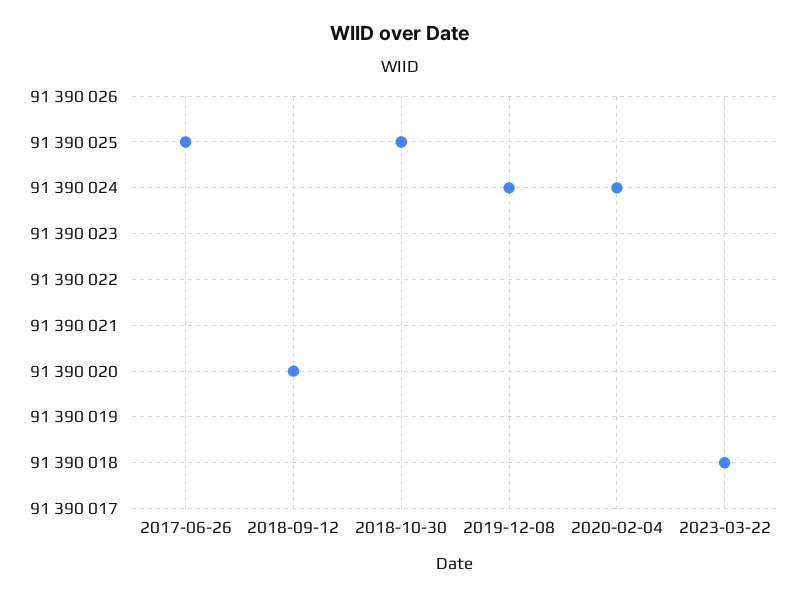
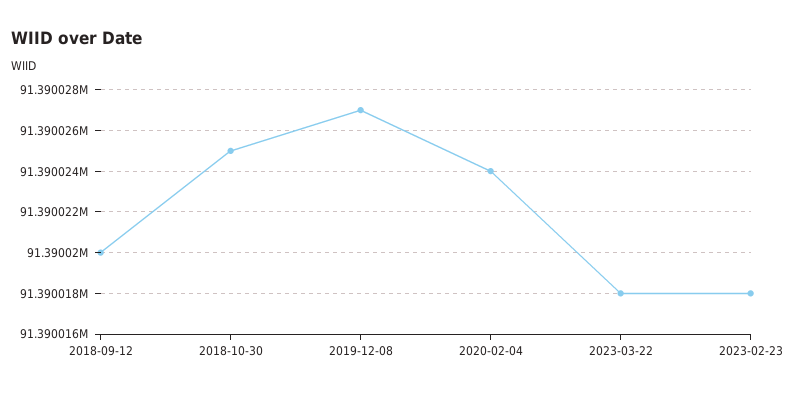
2017-06-26: 91390025 -> none
2019-12-08: 91390024 -> 91390027
2023-02-23: none -> 91390018

